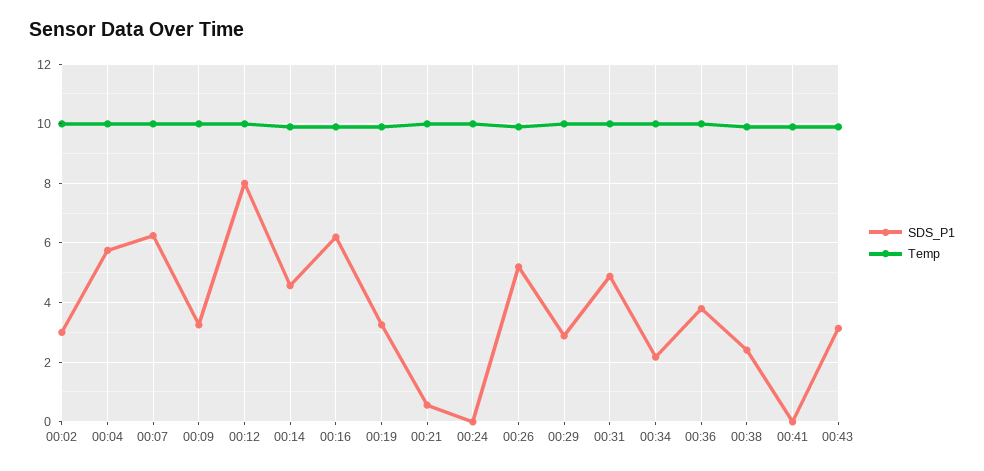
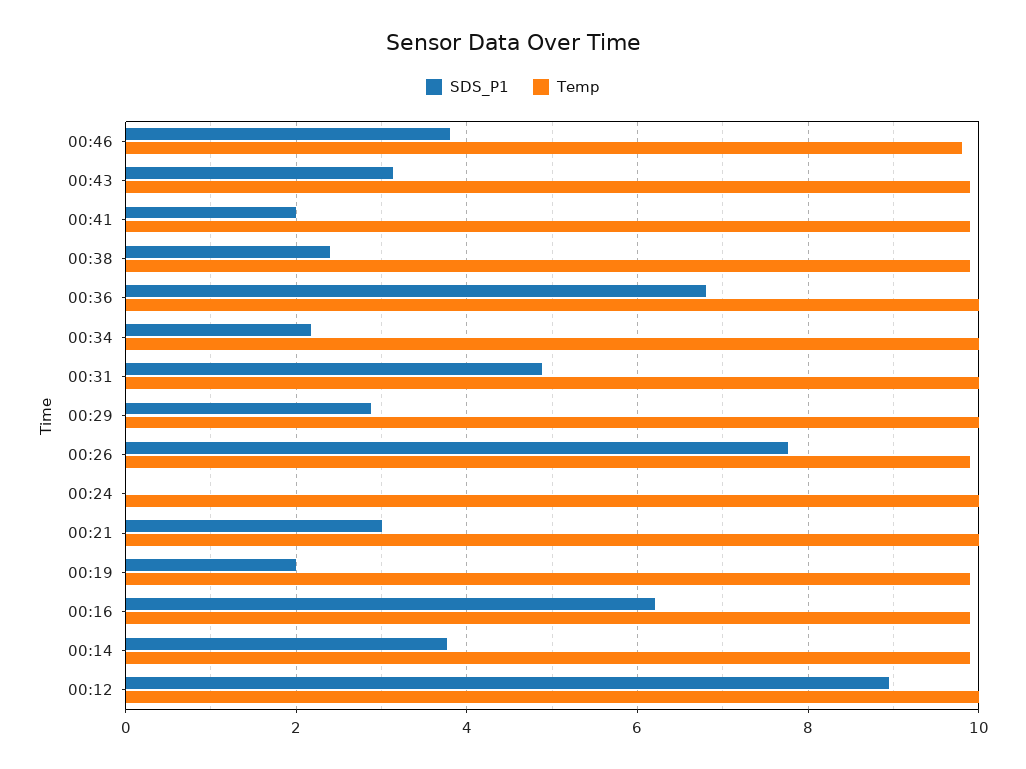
SDS_P1, 00:02: 3 -> none
Temp, 00:02: 10 -> none
SDS_P1, 00:04: 5.75 -> none
Temp, 00:04: 10 -> none
SDS_P1, 00:07: 6.25 -> none
Temp, 00:07: 10 -> none
SDS_P1, 00:09: 3.25 -> none
Temp, 00:09: 10 -> none
SDS_P1, 00:12: 8 -> 9
SDS_P1, 00:14: 4.5 -> 3.8
SDS_P1, 00:19: 3.25 -> 2
SDS_P1, 00:21: 0.5 -> 3
SDS_P1, 00:26: 5.25 -> 7.8
SDS_P1, 00:36: 3.75 -> 6.8
SDS_P1, 00:41: 0 -> 2
SDS_P1, 00:46: none -> 3.8
Temp, 00:46: none -> 9.8

